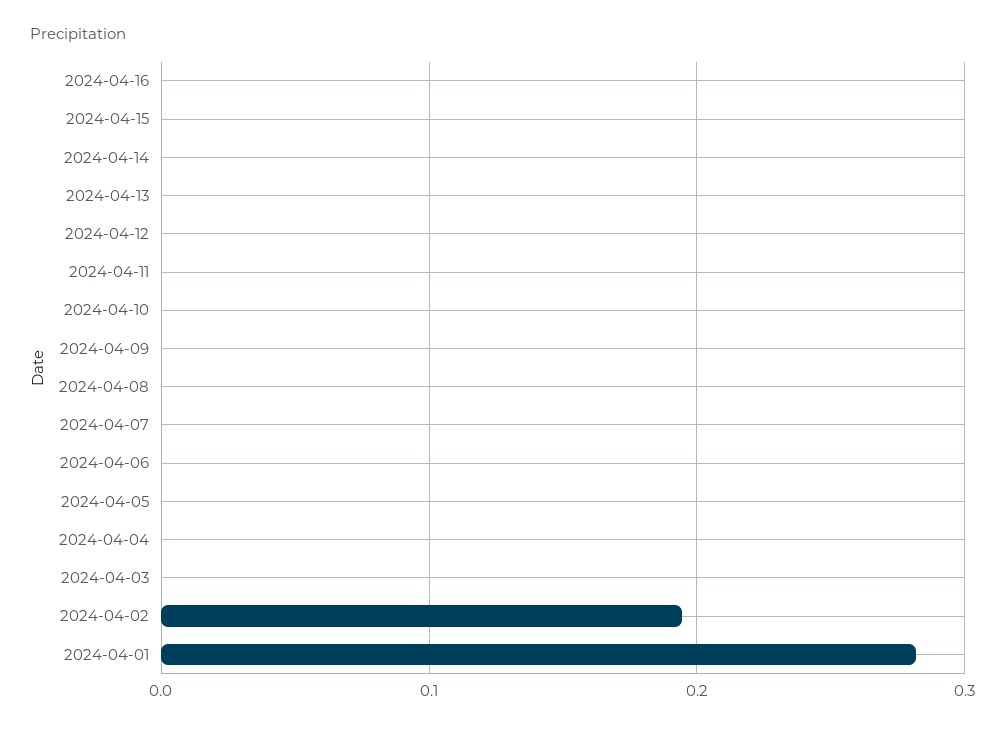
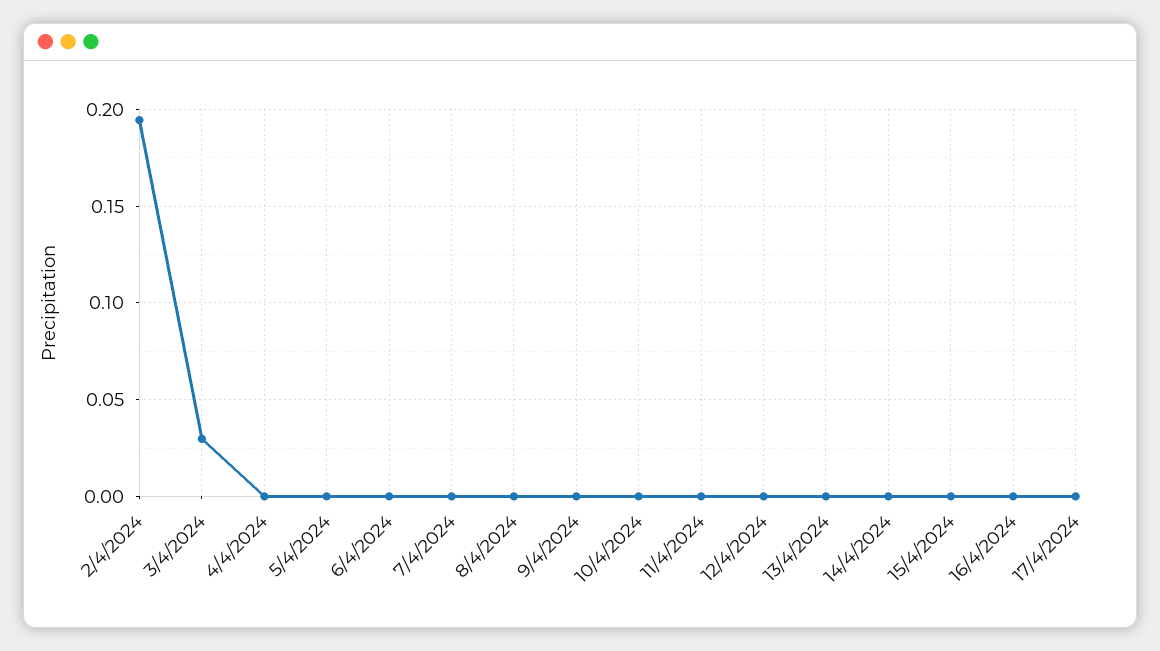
2024-04-03: 0 -> 0.03
2024-04-01: 0.28 -> none
17/4/2024: none -> 0

